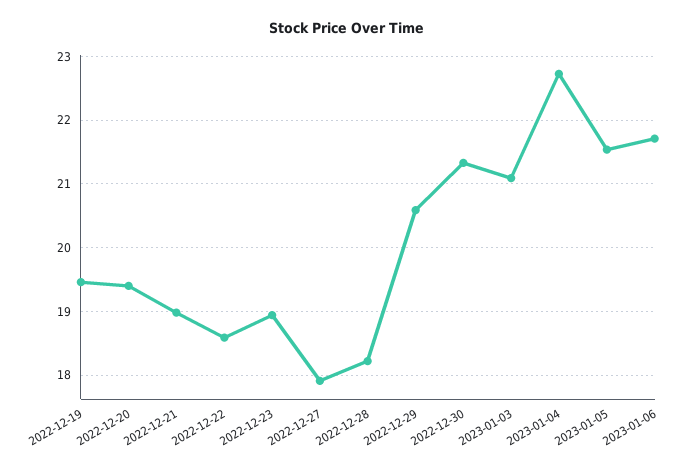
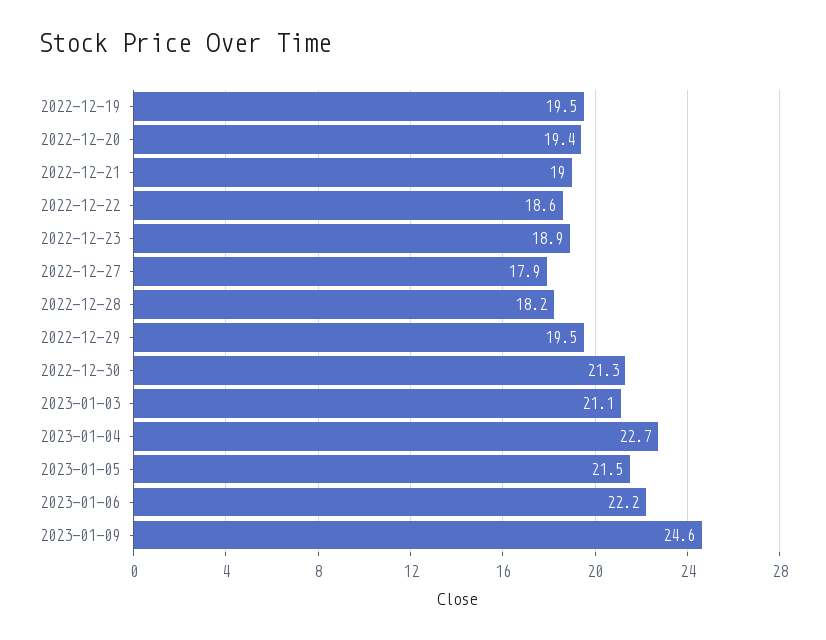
2022-12-29: 20.6 -> 19.5
2023-01-06: 21.7 -> 22.2
2023-01-09: none -> 24.6

